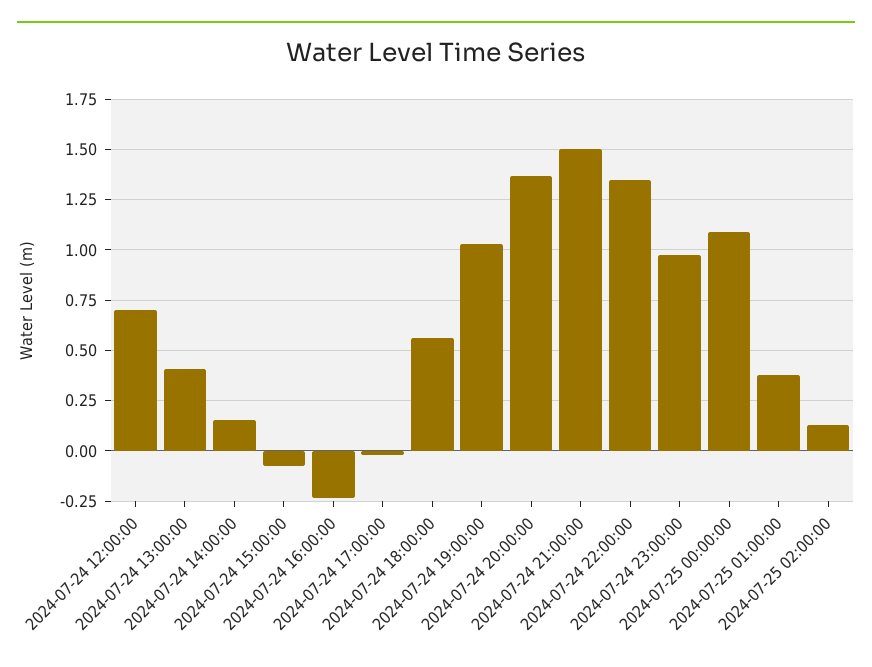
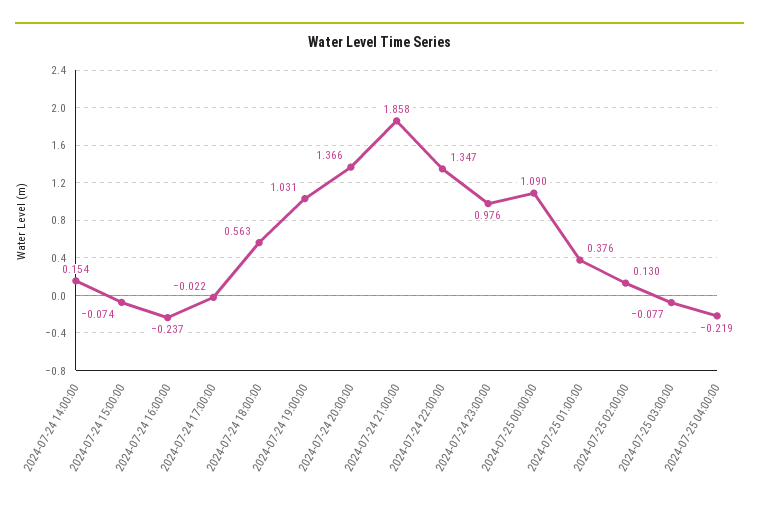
2024-07-24 12:00:00: 0.7 -> none
2024-07-24 13:00:00: 0.4 -> none
2024-07-24 21:00:00: 1.5 -> 1.858
2024-07-25 03:00:00: none -> -0.077
2024-07-25 04:00:00: none -> -0.219

